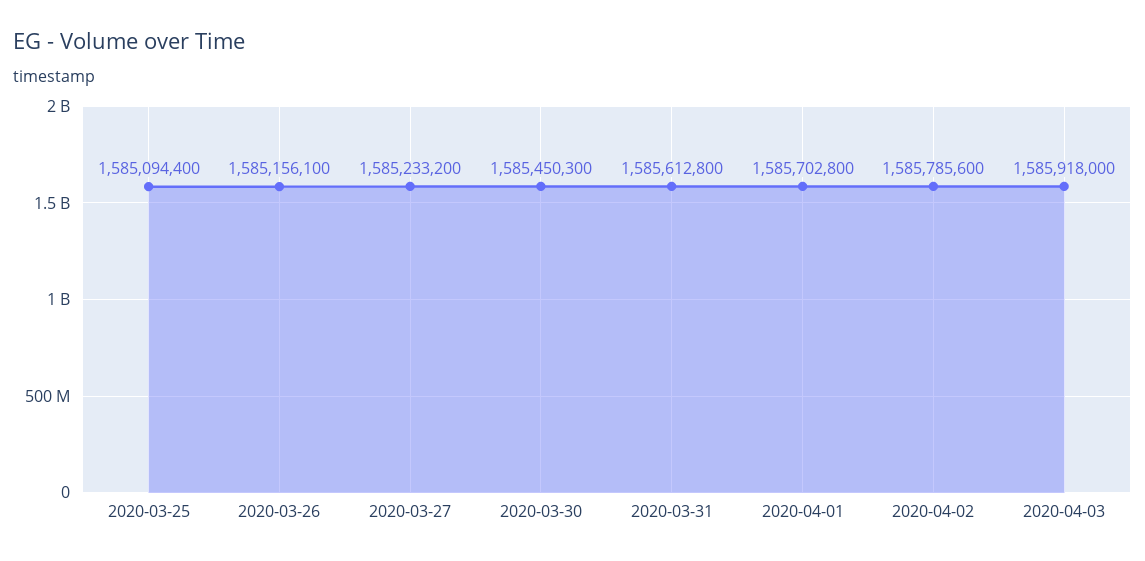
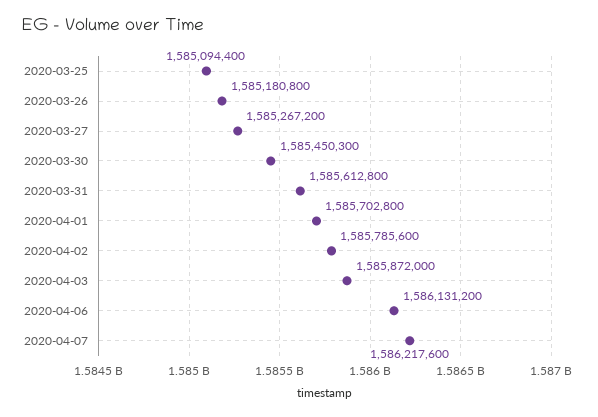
2020-03-26: 1585156100 -> 1585180800
2020-03-27: 1585233200 -> 1585267200
2020-04-03: 1585918000 -> 1585872000
2020-04-06: none -> 1586131200
2020-04-07: none -> 1586217600

